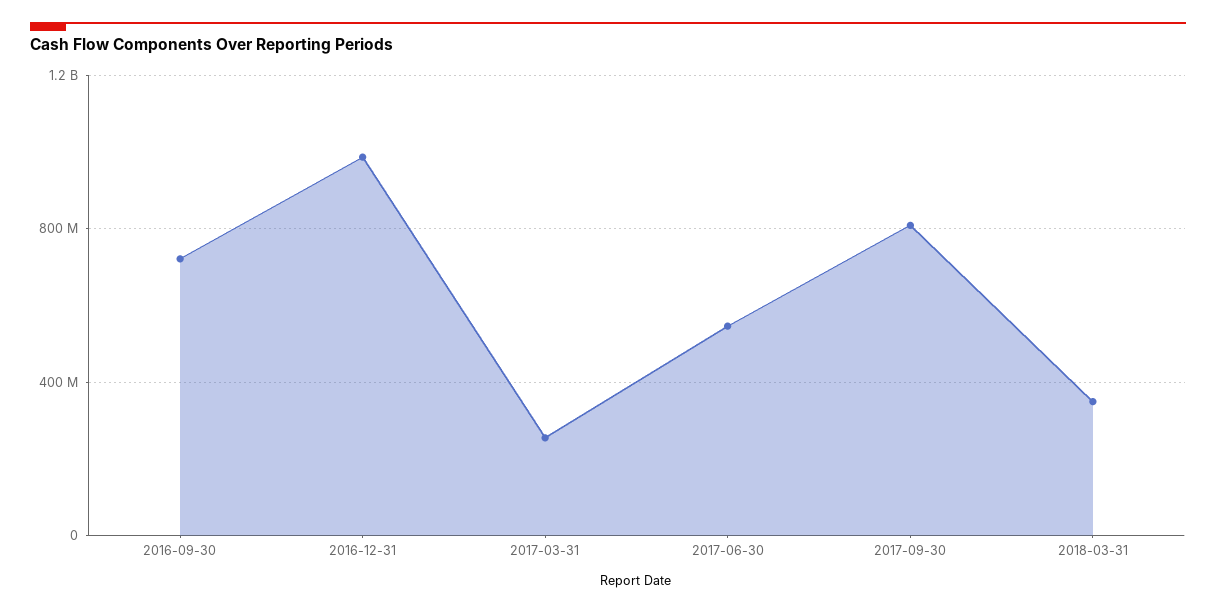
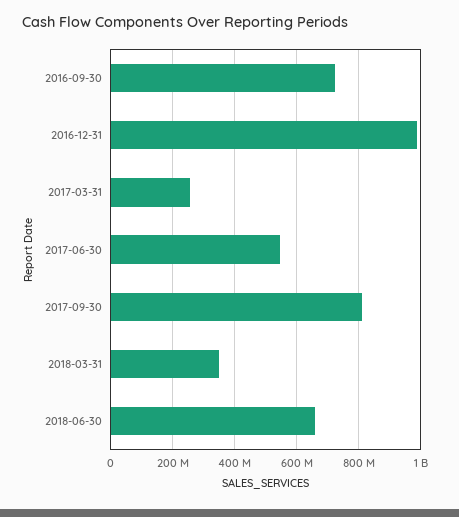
2018-06-30: none -> 660000000

